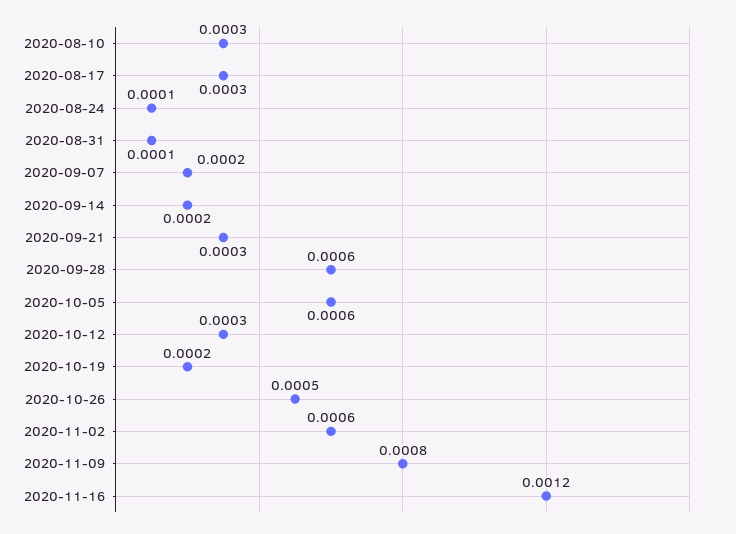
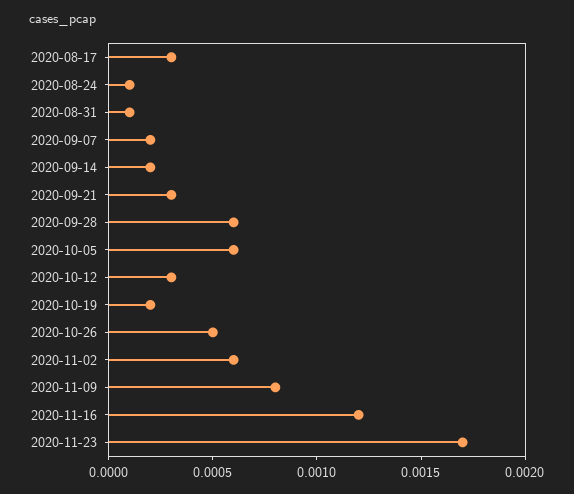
2020-08-10: 0.0003 -> none
2020-11-23: none -> 0.0017

